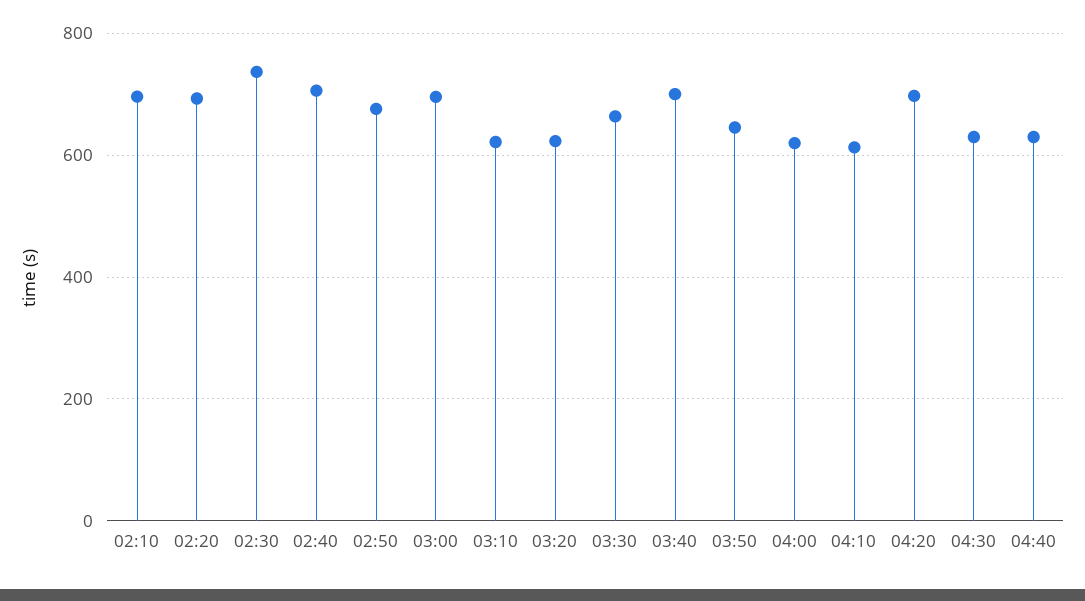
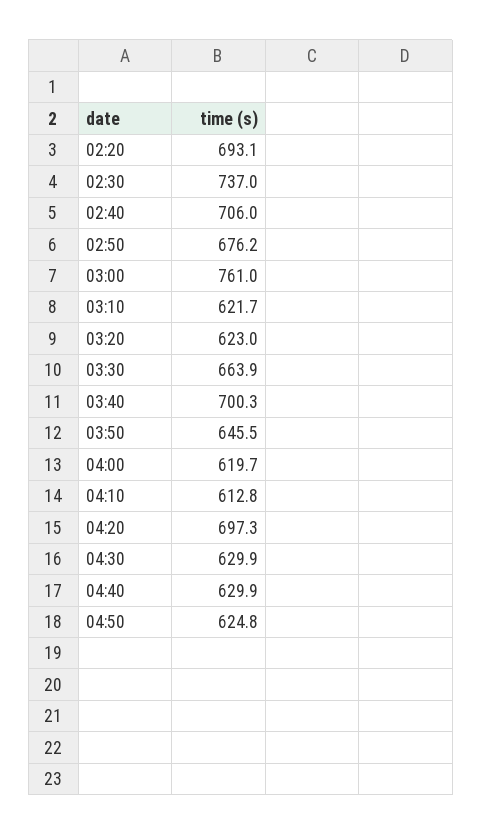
02:10: 700 -> none
03:00: 700 -> 761
04:50: none -> 624.8

